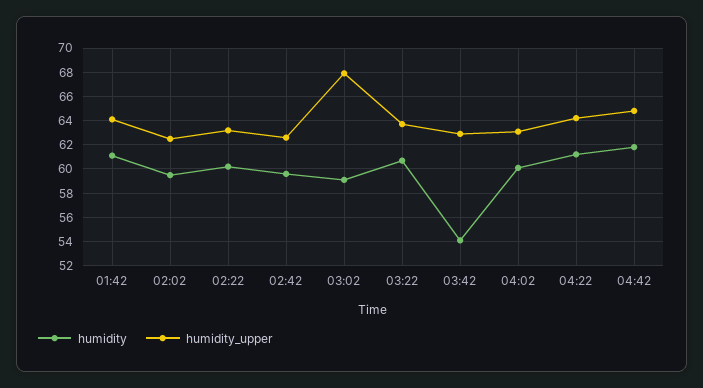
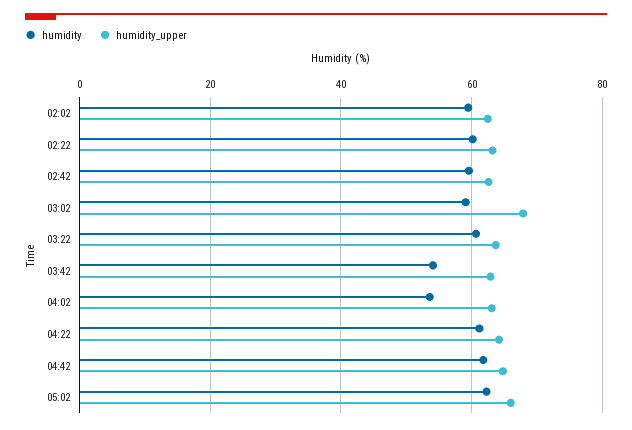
humidity, 01:42: 61 -> none
humidity_upper, 01:42: 64 -> none
humidity, 04:02: 60 -> 54
humidity, 05:02: none -> 62
humidity_upper, 05:02: none -> 66

